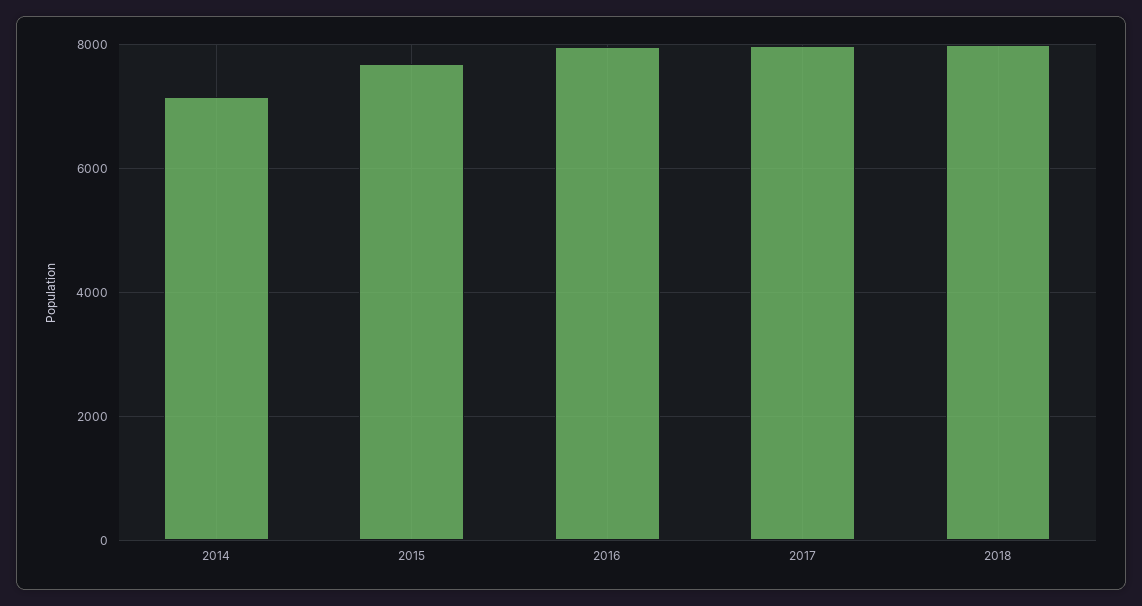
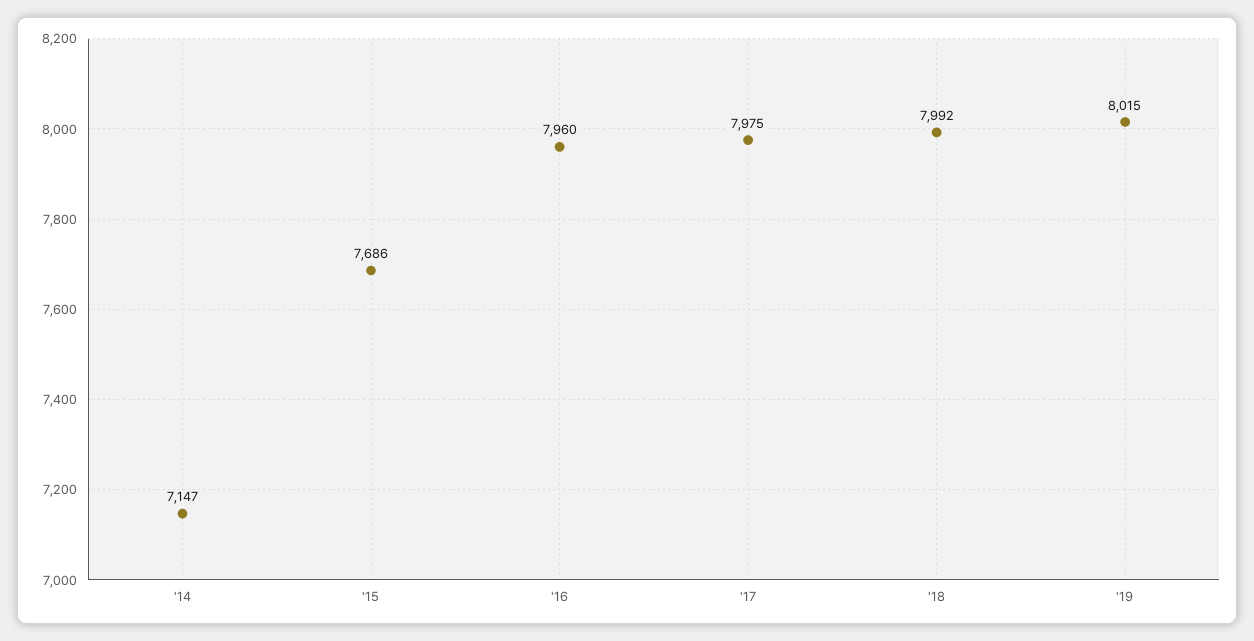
'19: none -> 8015

